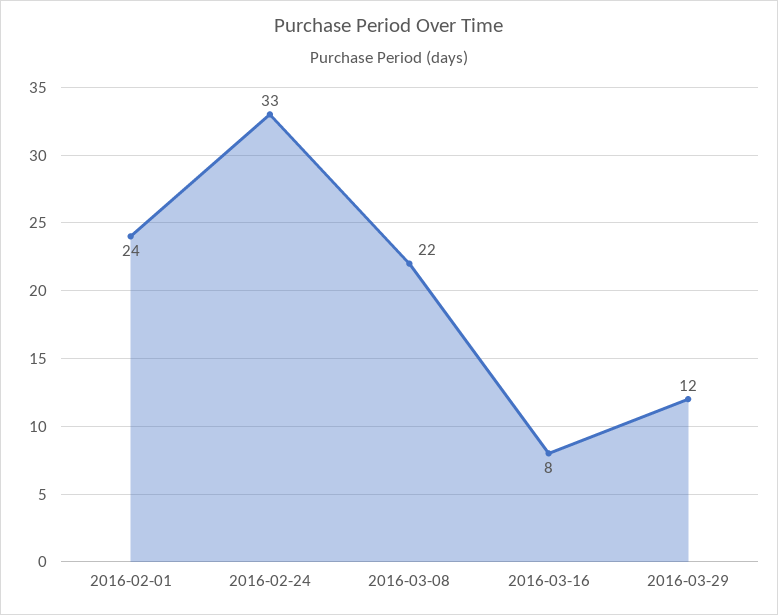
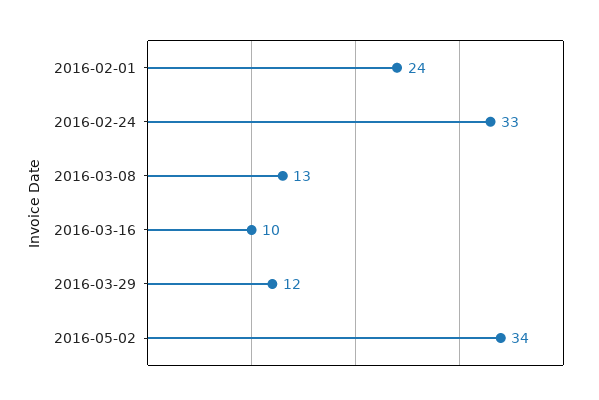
2016-03-08: 22 -> 13
2016-03-16: 8 -> 10
2016-05-02: none -> 34

